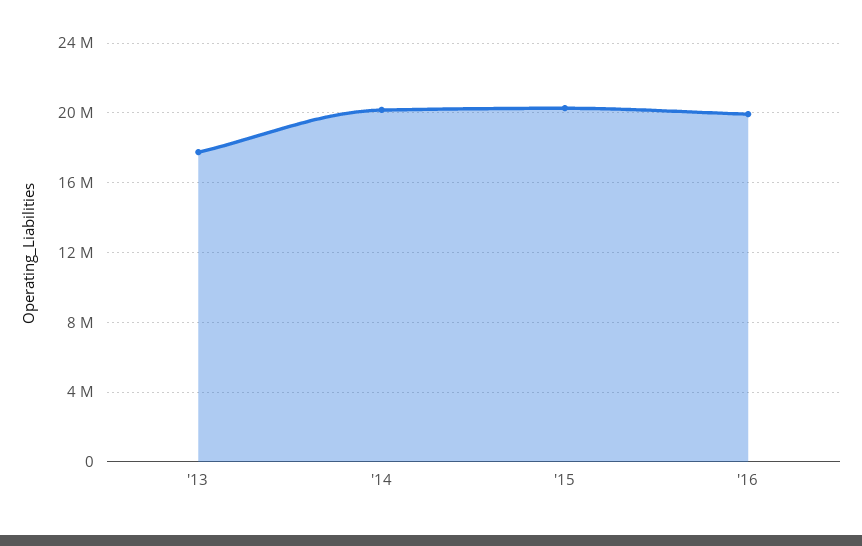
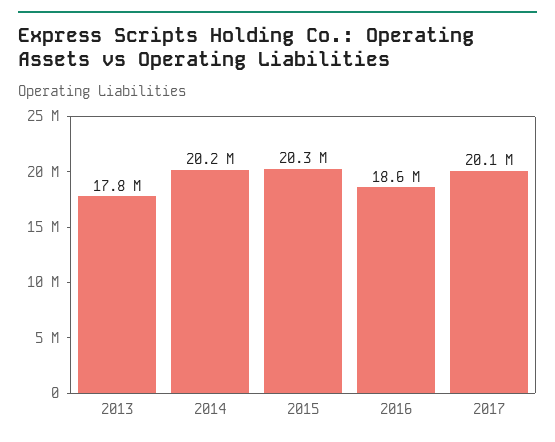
'16: 20000000 -> 18600000
2017: none -> 20100000

